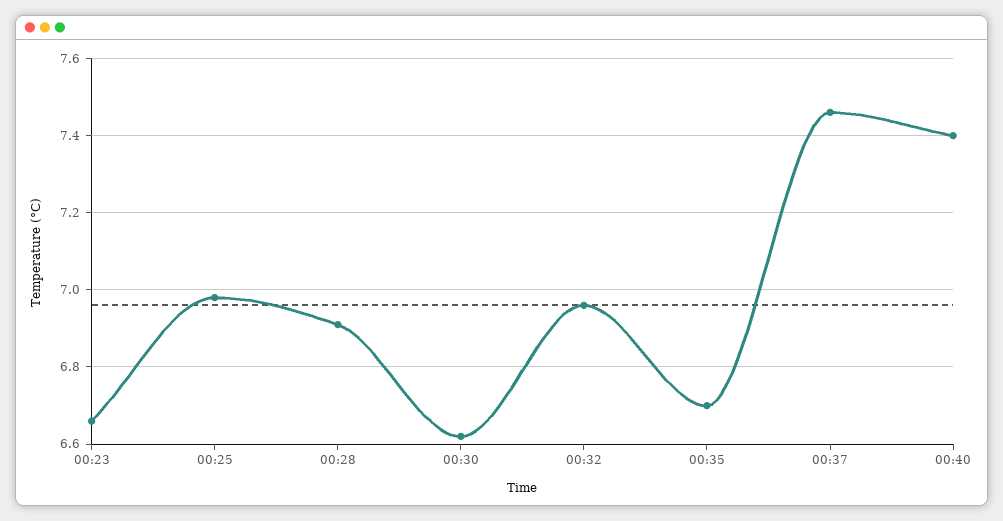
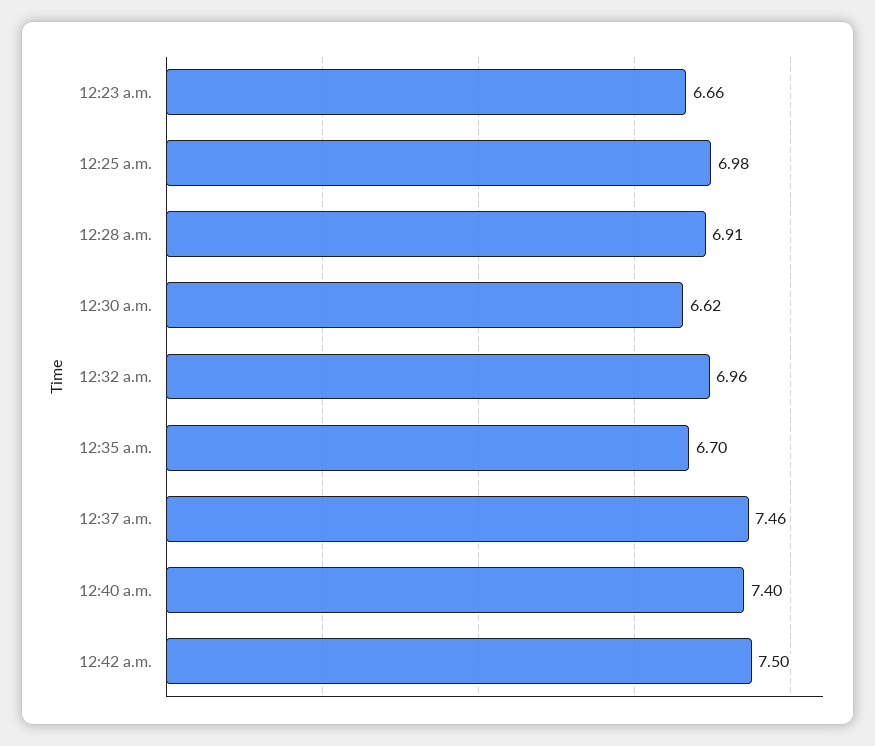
12:42 a.m.: none -> 7.5

